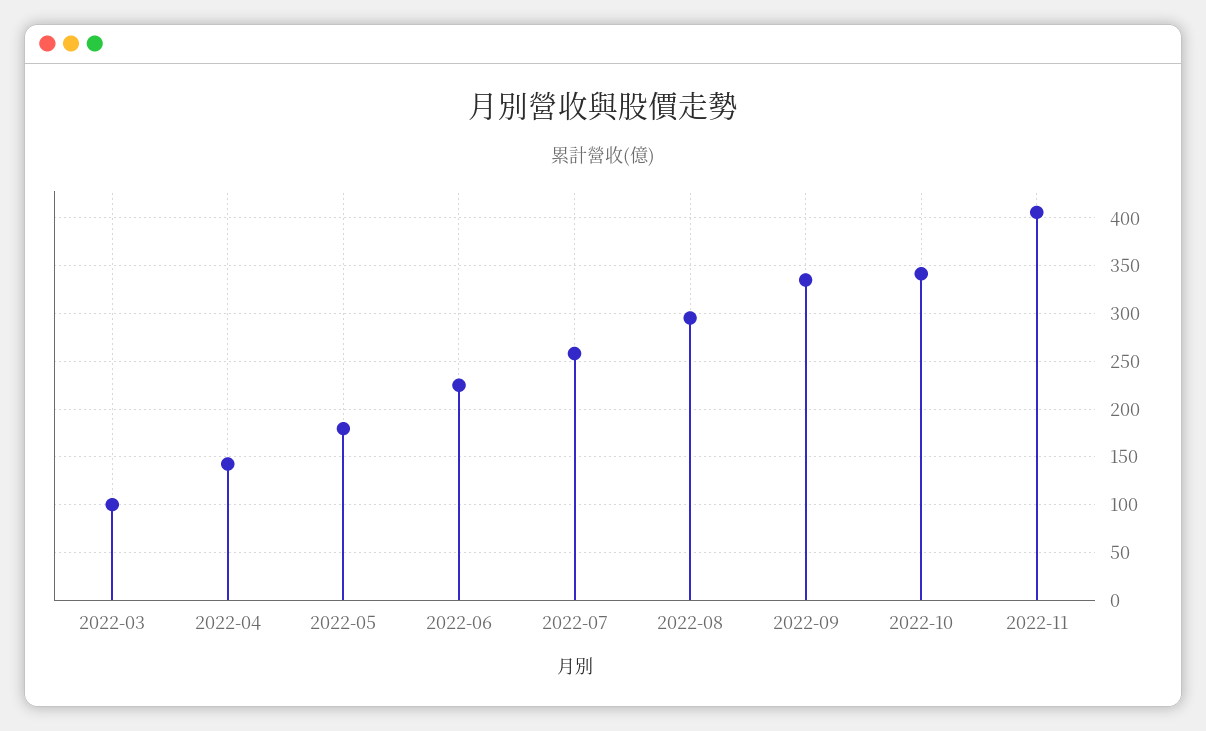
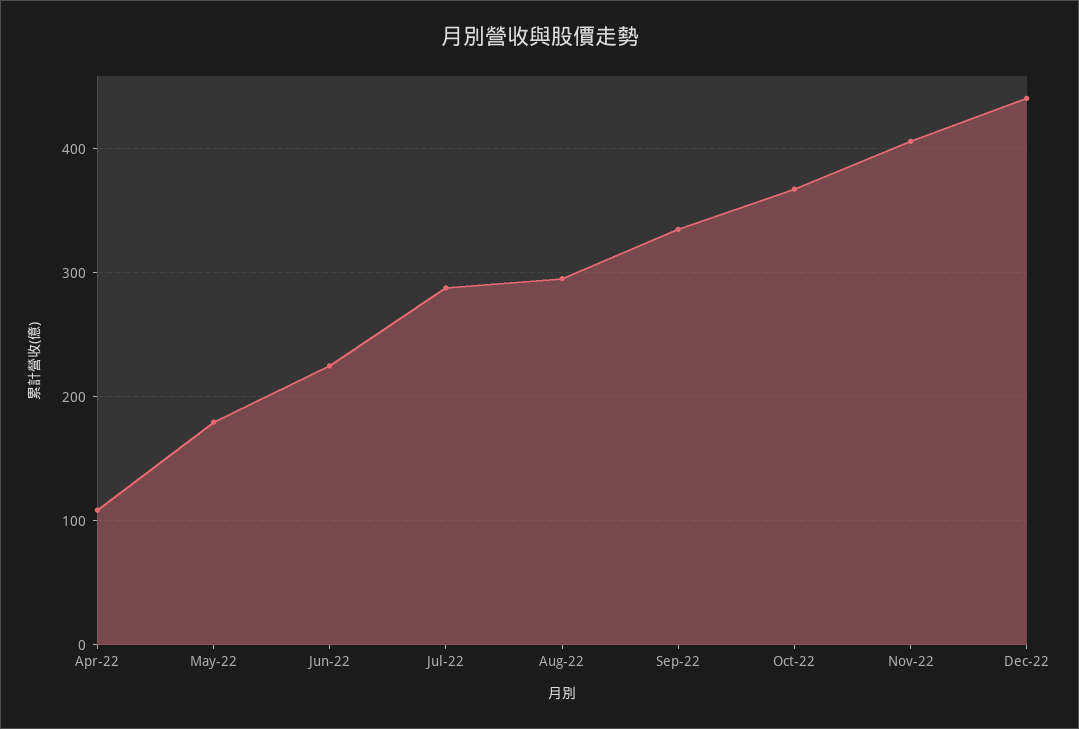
2022-03: 100 -> none
2022-04: 140 -> 110
2022-07: 260 -> 290
2022-10: 340 -> 370
Dec-22: none -> 440

